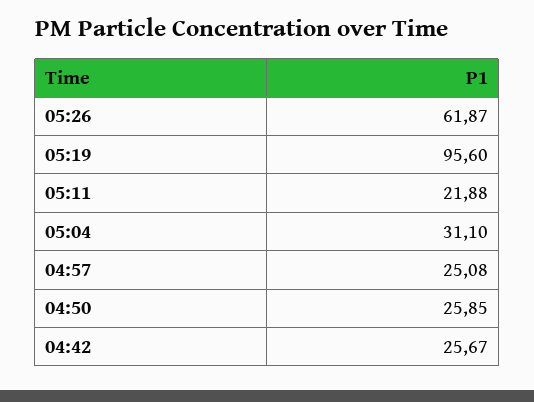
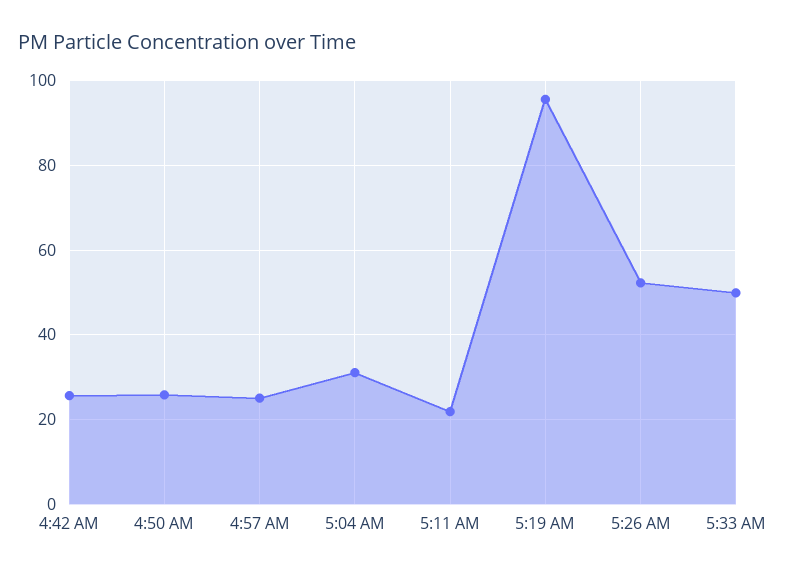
05:26: 61.87 -> 52
5:33 AM: none -> 50

